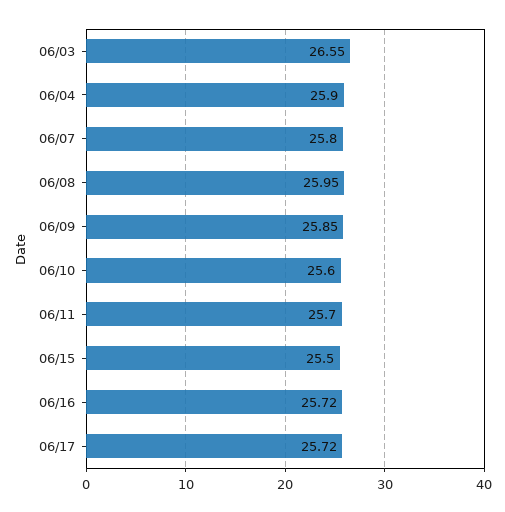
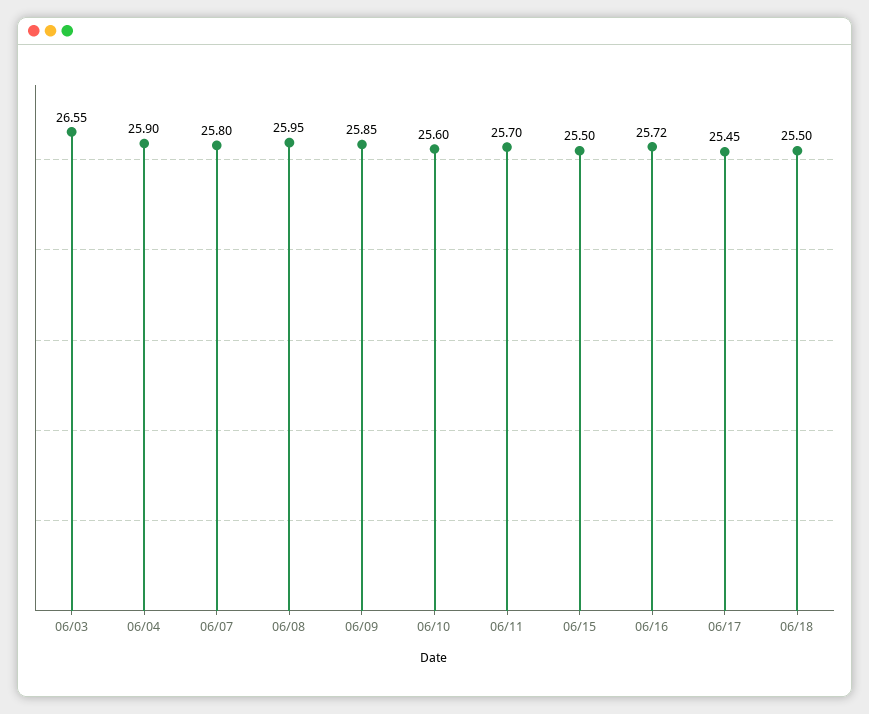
06/17: 25.72 -> 25.45
06/18: none -> 25.5

